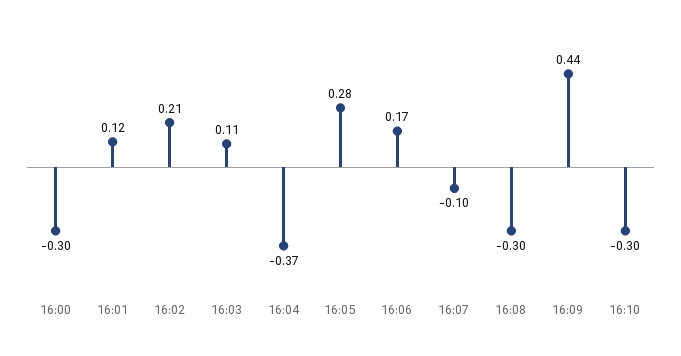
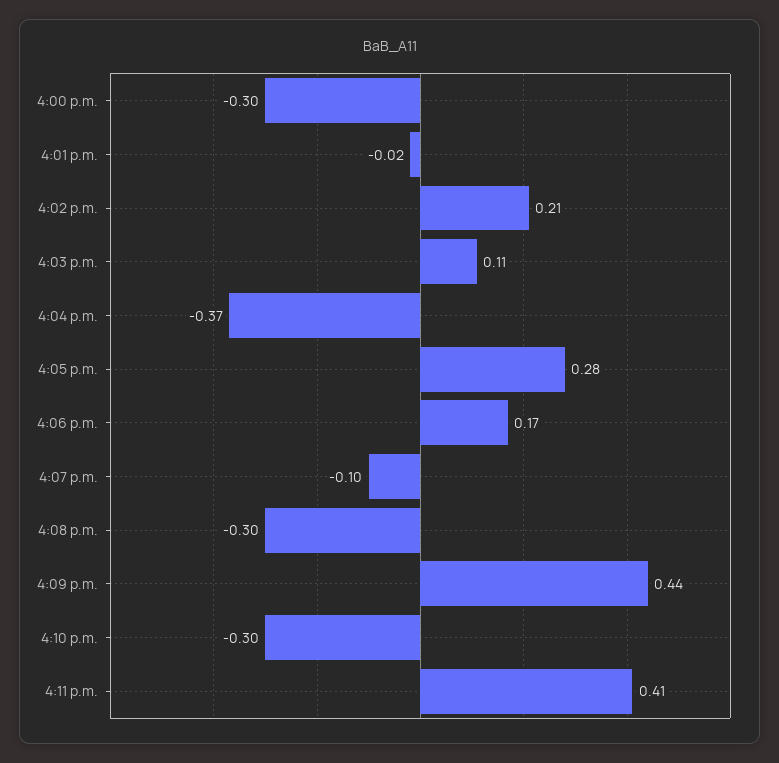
16:01: 0.12 -> -0.02
4:11 p.m.: none -> 0.41

